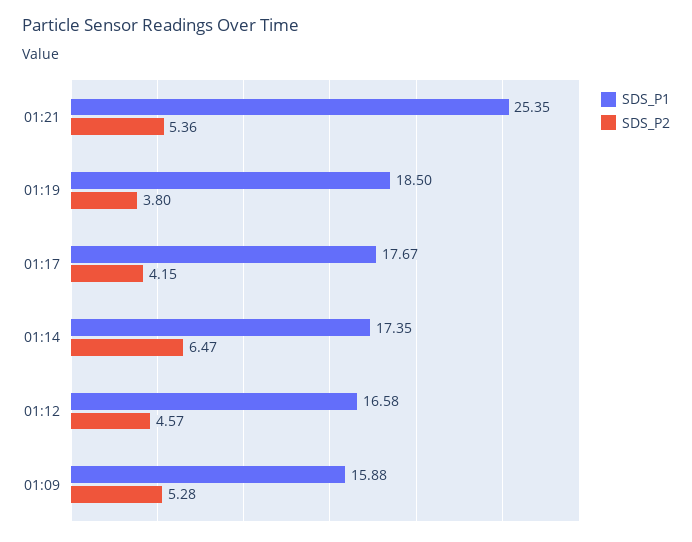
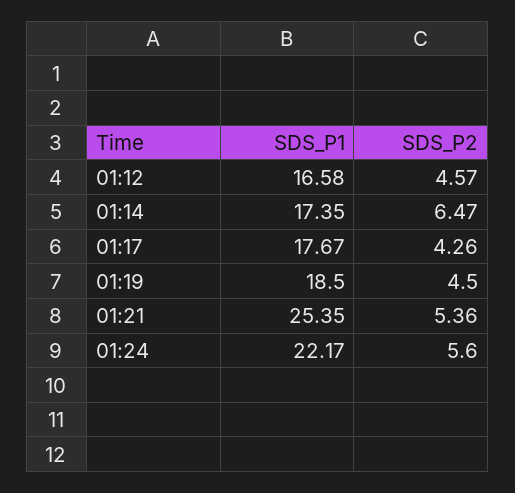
SDS_P2, 01:19: 3.8 -> 4.5
SDS_P2, 01:17: 4.15 -> 4.26
SDS_P1, 01:09: 15.88 -> none
SDS_P2, 01:09: 5.28 -> none
SDS_P1, 01:24: none -> 22.17
SDS_P2, 01:24: none -> 5.6

